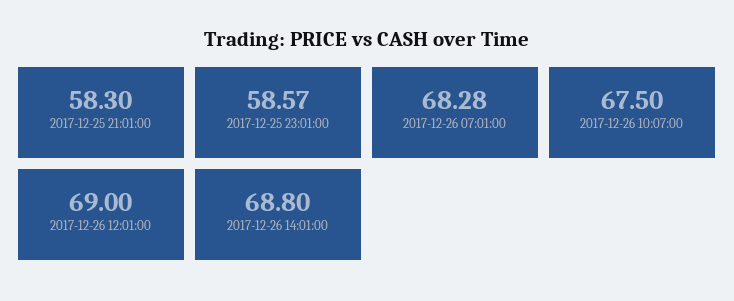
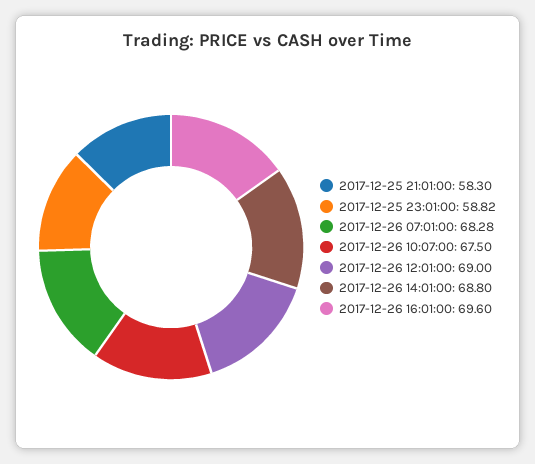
2017-12-25 23:01:00: 58.57 -> 58.82
2017-12-26 16:01:00: none -> 69.6

